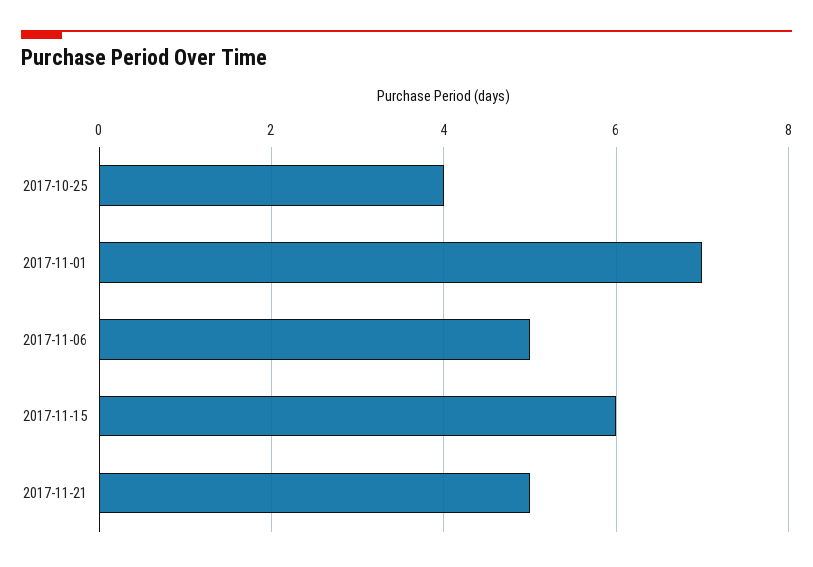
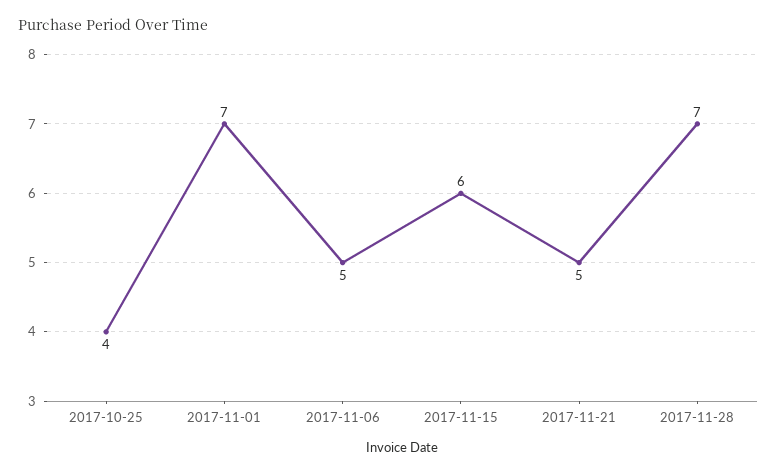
2017-11-28: none -> 7

